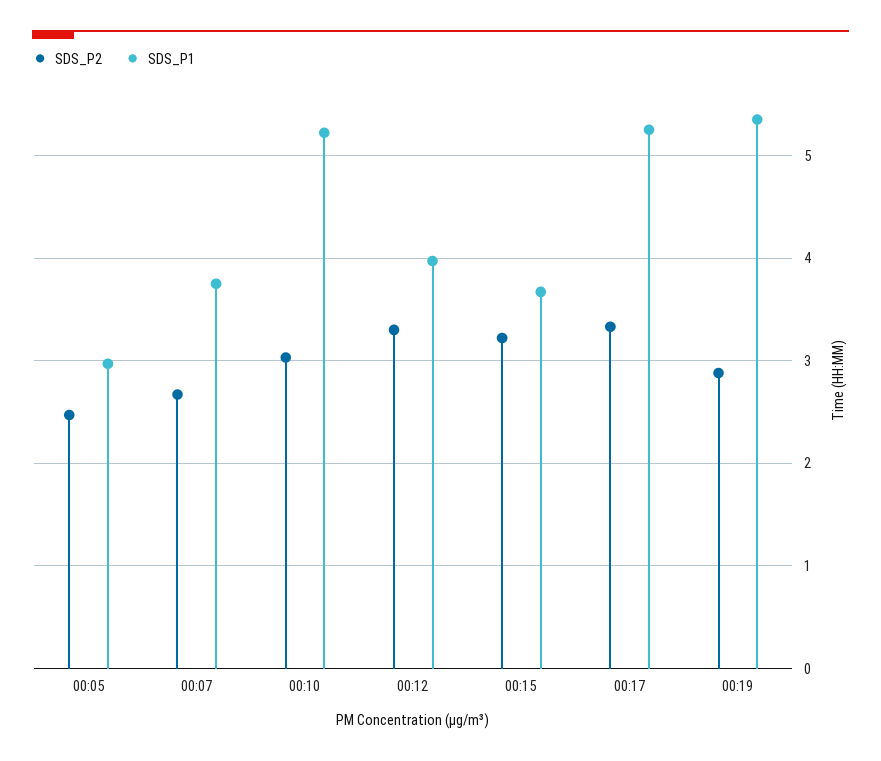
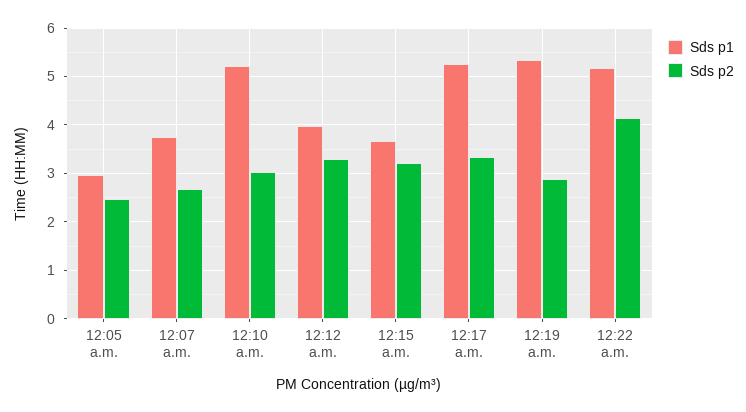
SDS_P1, 12:22 a.m.: none -> 5.2
SDS_P2, 12:22 a.m.: none -> 4.2

